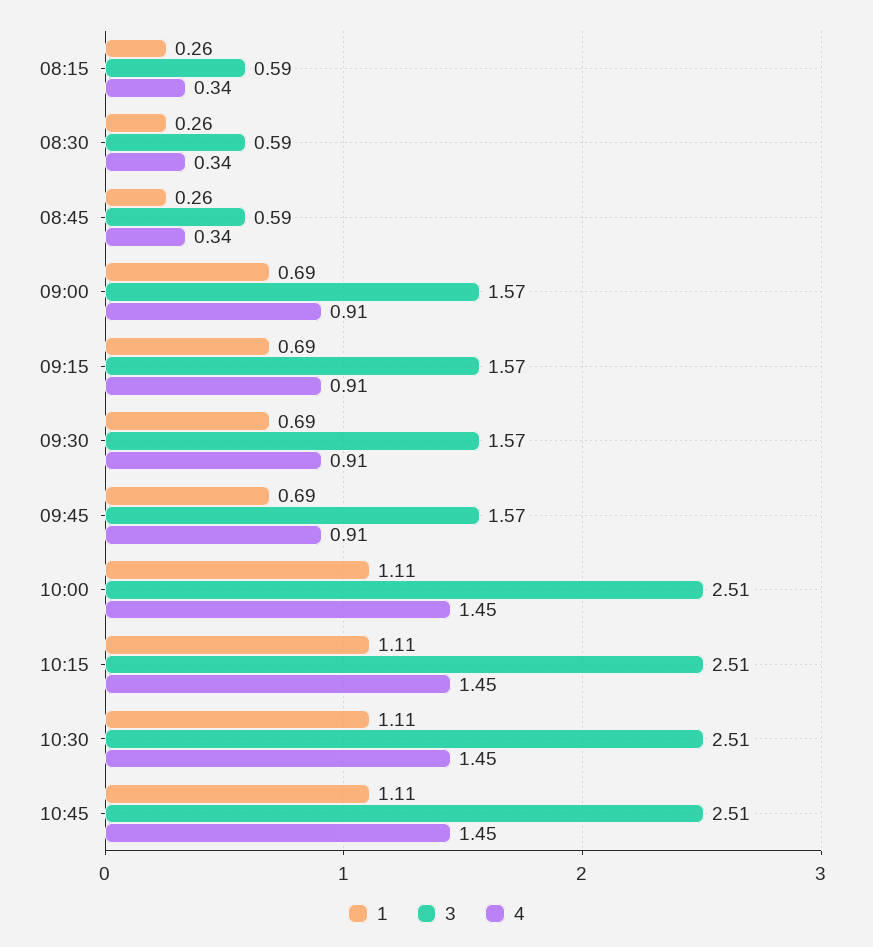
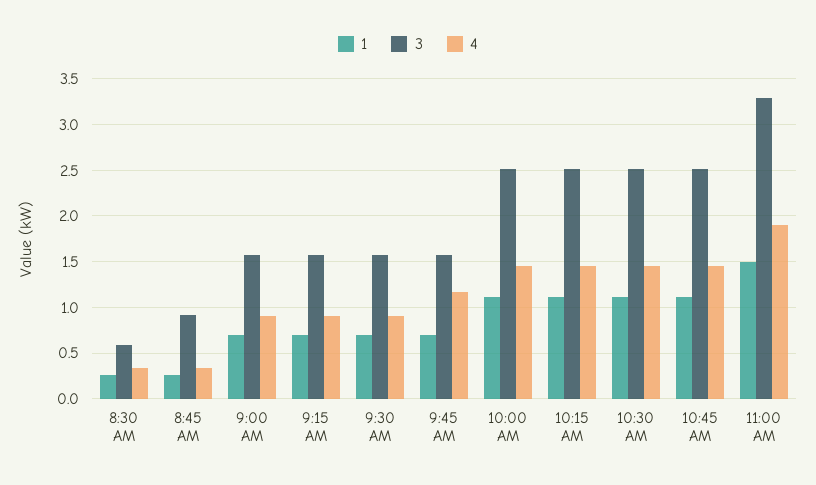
1, 08:15: 0.26 -> none
3, 08:15: 0.59 -> none
4, 08:15: 0.34 -> none
3, 08:45: 0.59 -> 0.9
4, 09:45: 0.91 -> 1.2
1, 11:00 AM: none -> 1.5
3, 11:00 AM: none -> 3.3
4, 11:00 AM: none -> 1.9

